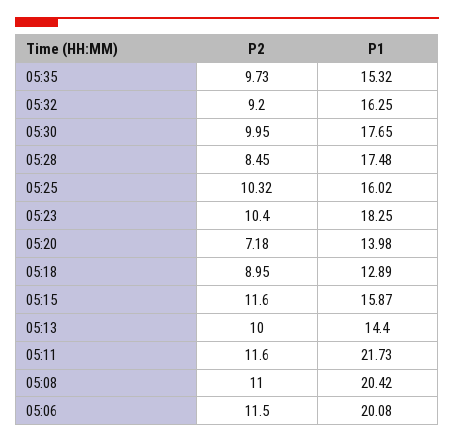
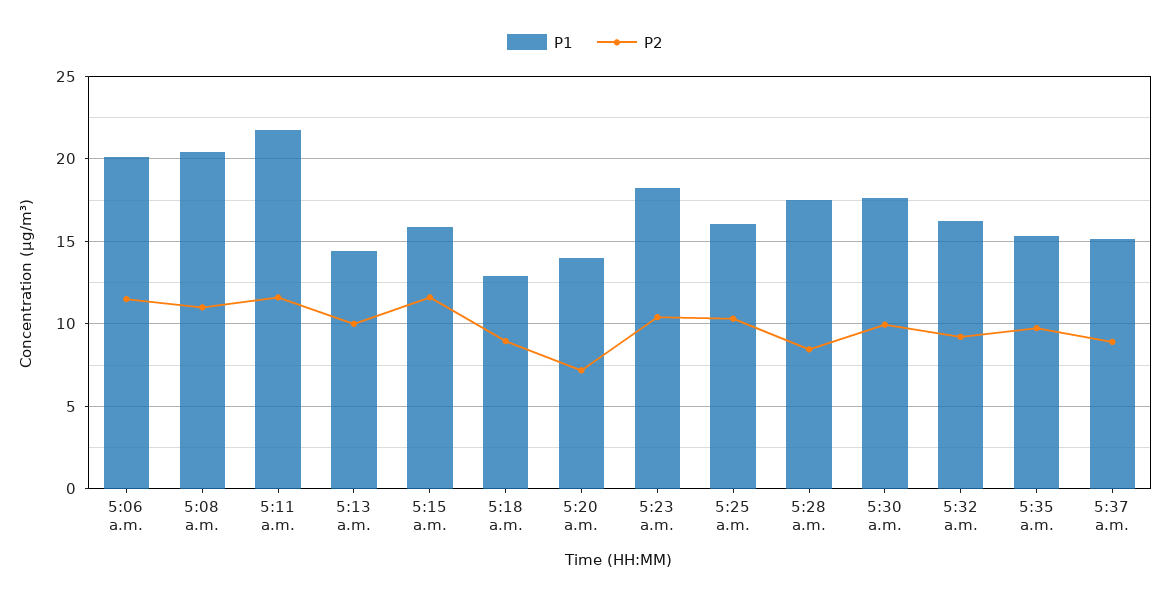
P1, 5:37 a.m.: none -> 15
P2, 5:37 a.m.: none -> 9

